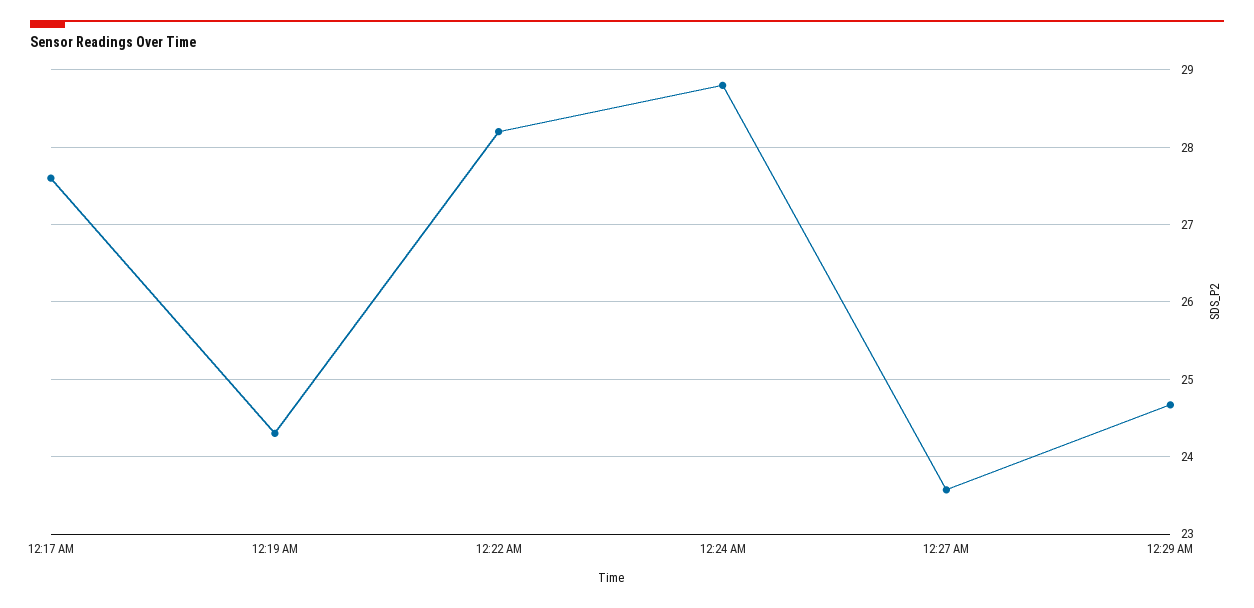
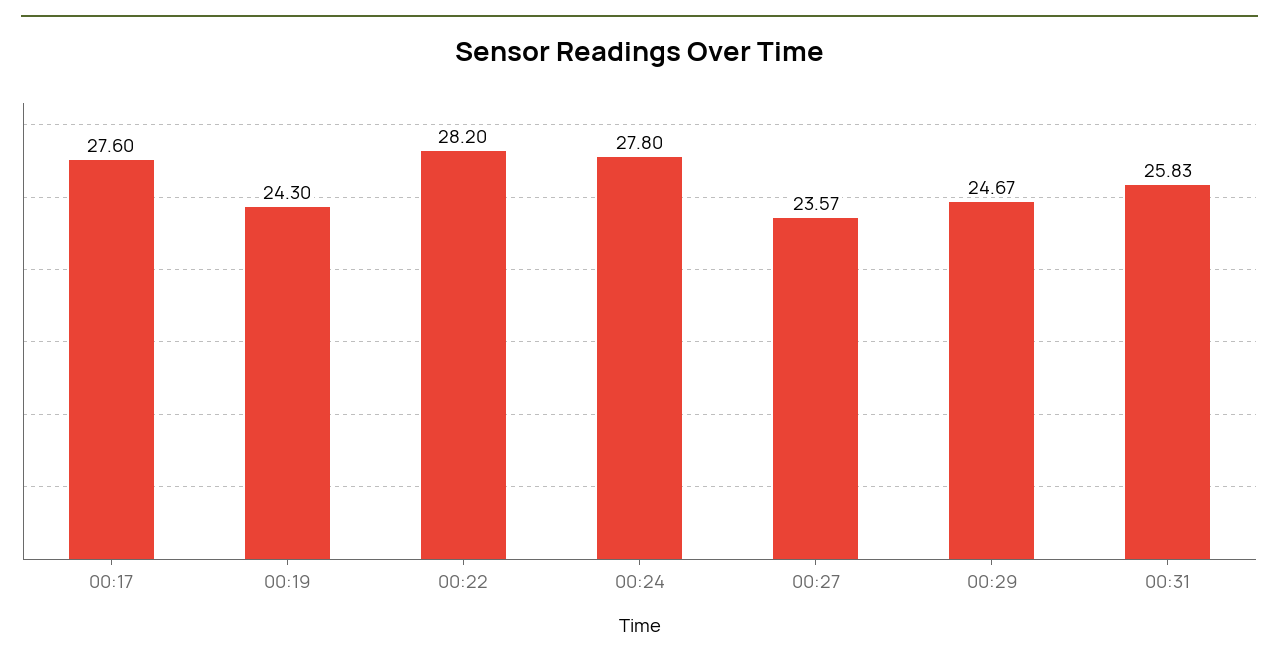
12:24 AM: 28.8 -> 27.8
00:31: none -> 25.83

